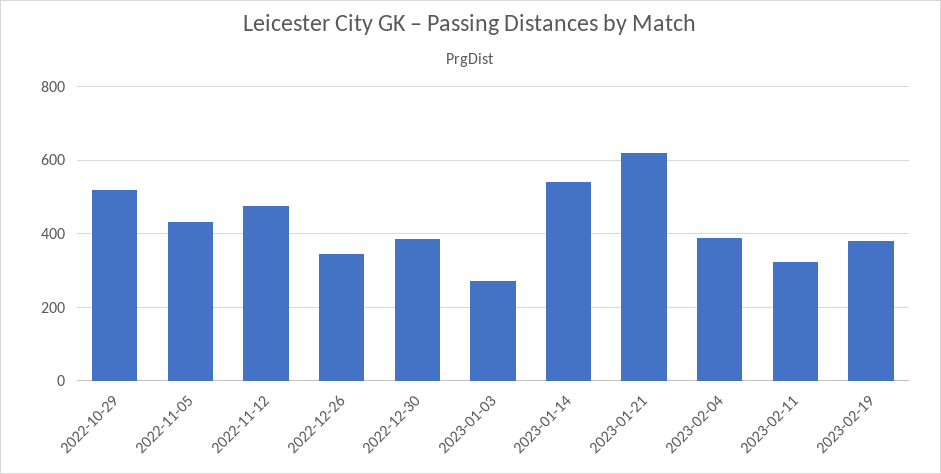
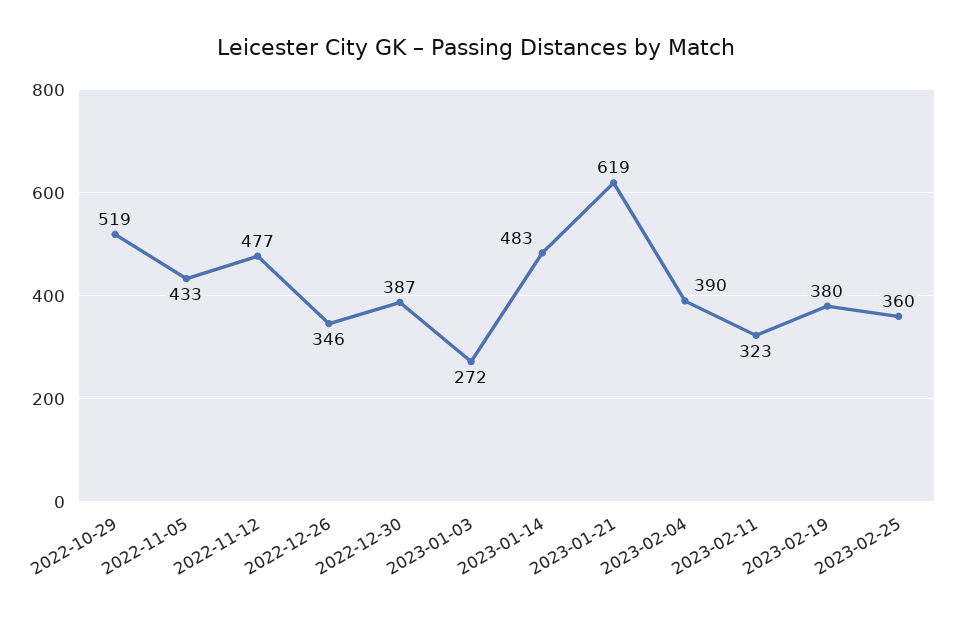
2023-01-14: 540 -> 483
2023-02-25: none -> 360

